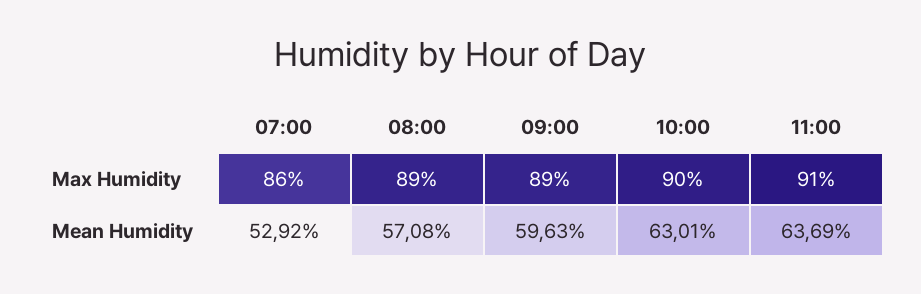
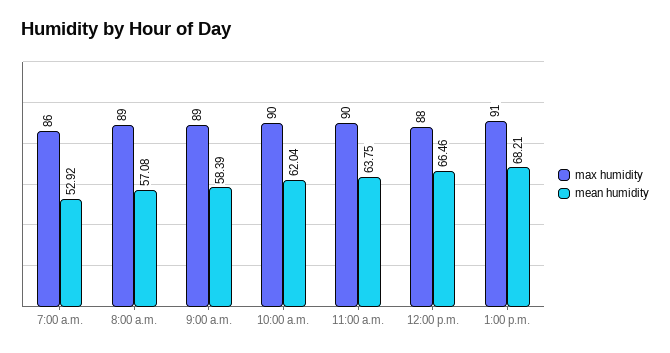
Max Humidity, 11:00: 91 -> 90
Mean Humidity, 09:00: 59.63 -> 58.39
Mean Humidity, 10:00: 63.01 -> 62.04
Mean Humidity, 11:00: 63.69 -> 63.75
Max Humidity, 12:00 p.m.: none -> 88
Mean Humidity, 12:00 p.m.: none -> 66.46
Max Humidity, 1:00 p.m.: none -> 91
Mean Humidity, 1:00 p.m.: none -> 68.21

